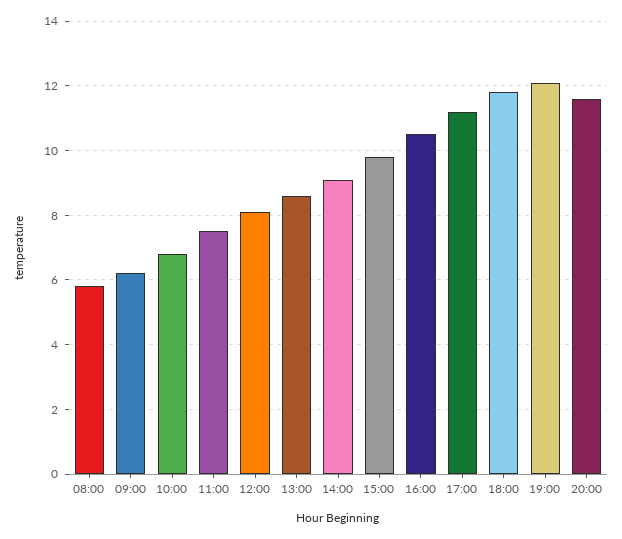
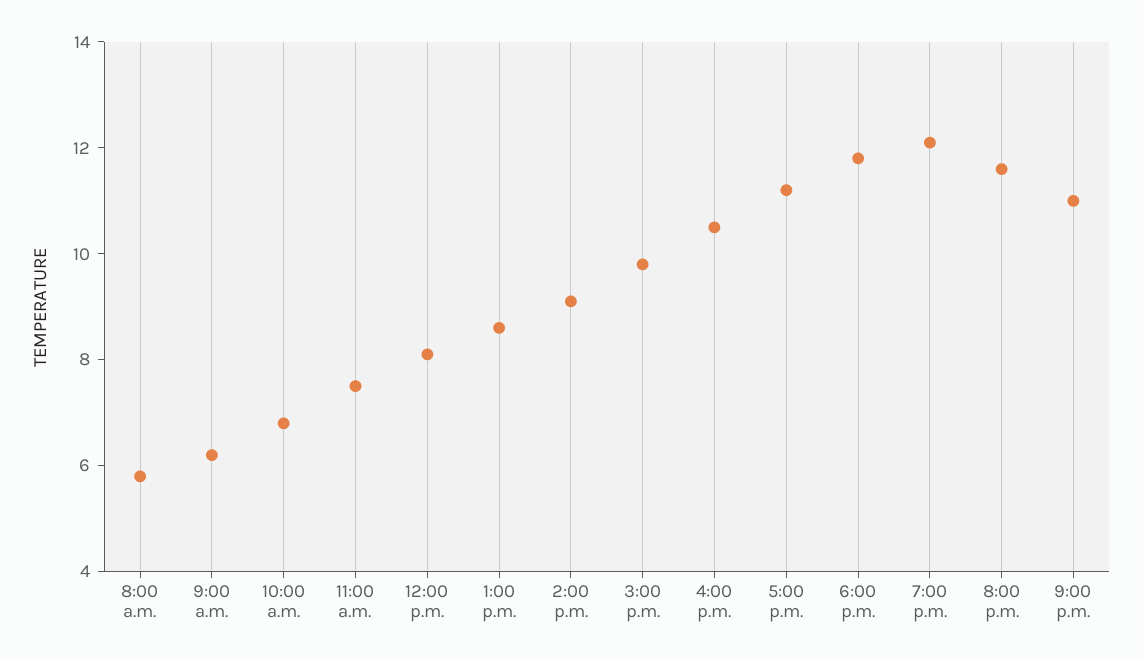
9:00 p.m.: none -> 11

